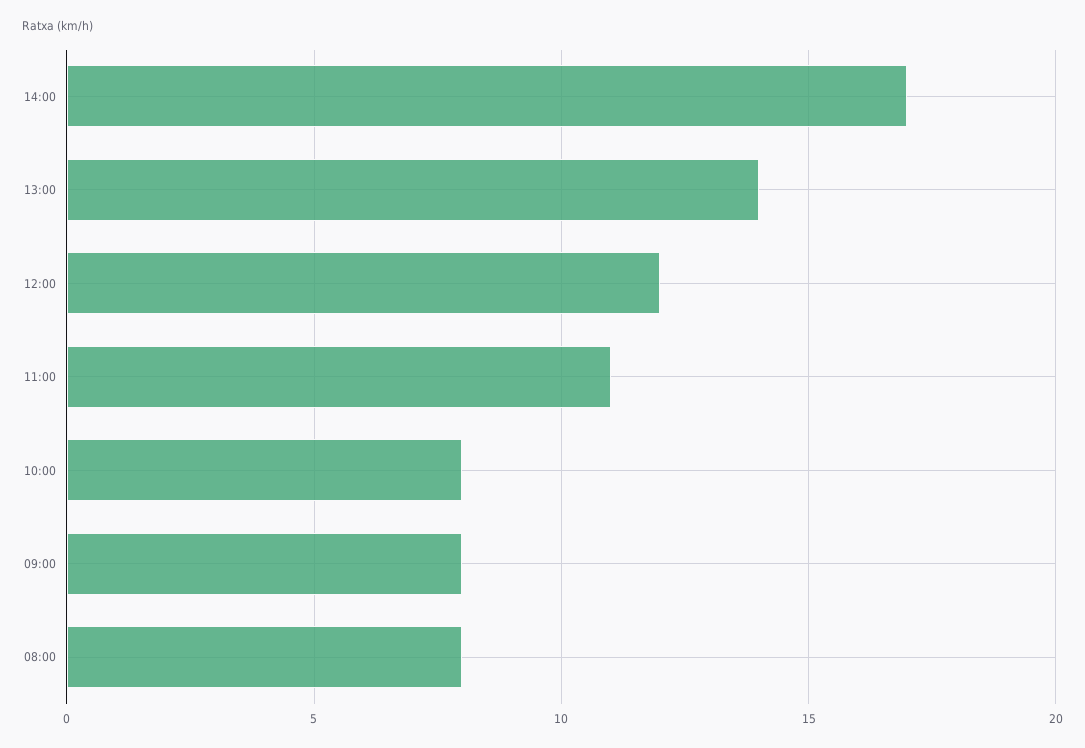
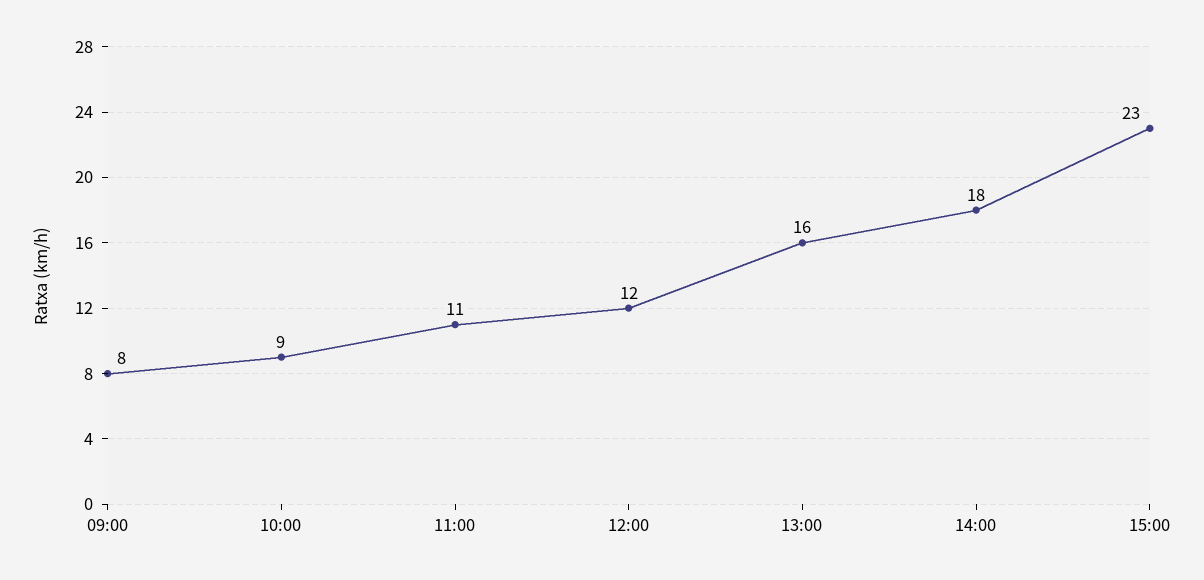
14:00: 17 -> 18
13:00: 14 -> 16
10:00: 8 -> 9
08:00: 8 -> none
15:00: none -> 23

